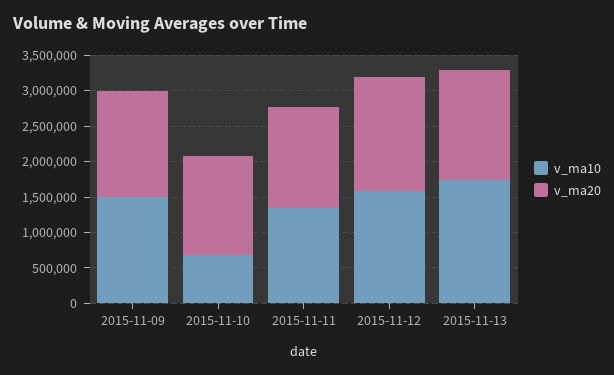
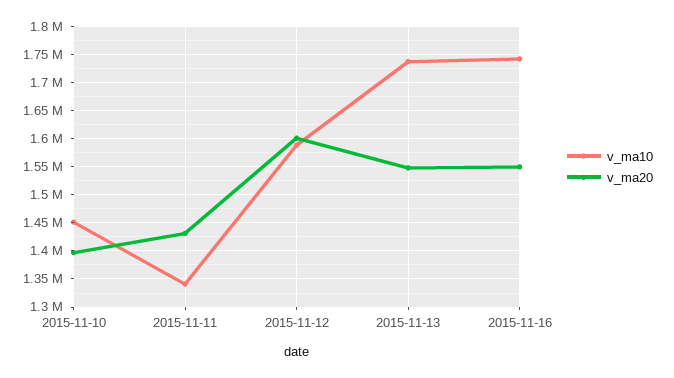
v_ma10, 2015-11-09: 1500000 -> none
v_ma20, 2015-11-09: 1500000 -> none
v_ma10, 2015-11-10: 750000 -> 1450000
v_ma10, 2015-11-16: none -> 1750000
v_ma20, 2015-11-16: none -> 1550000

